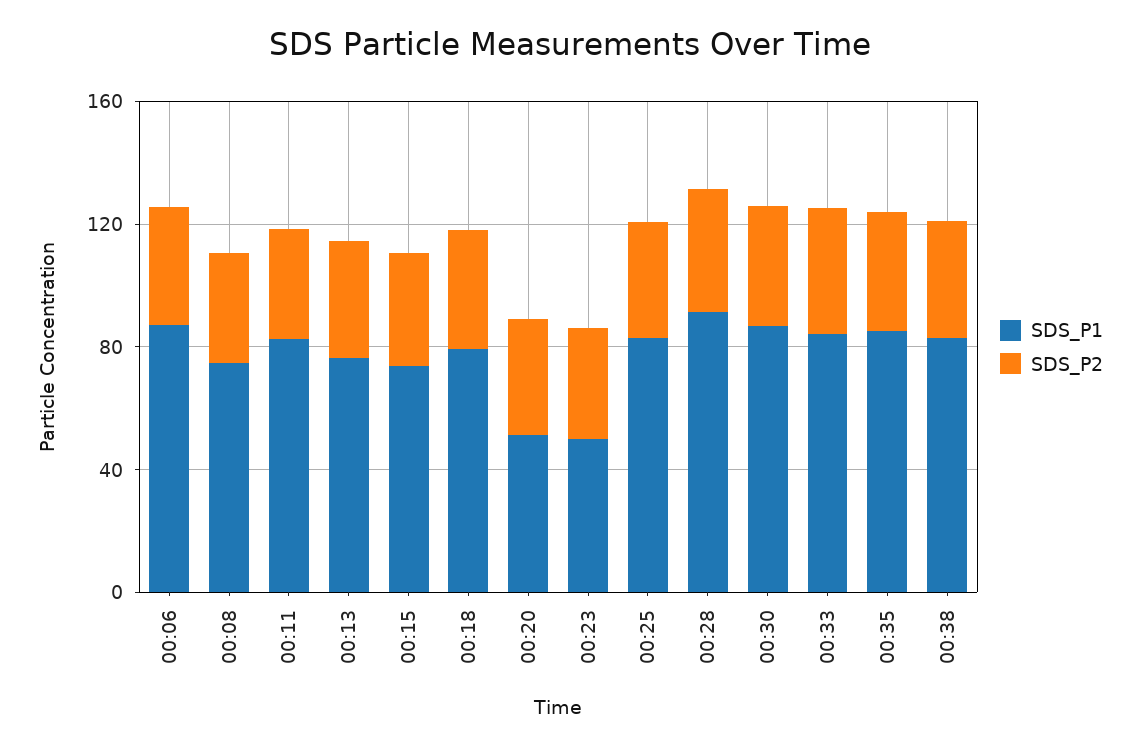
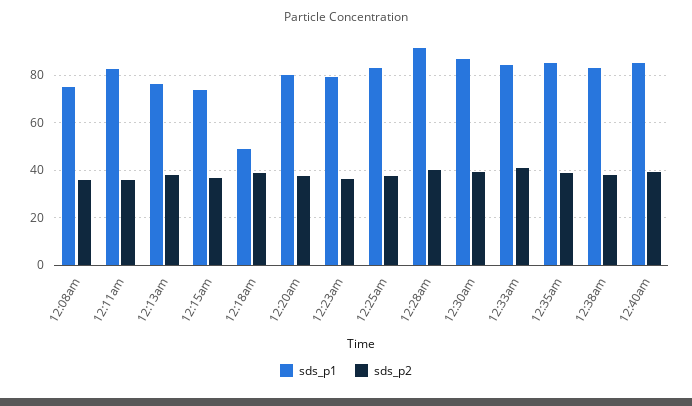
SDS_P1, 00:06: 90 -> none
SDS_P2, 00:06: 40 -> none
SDS_P1, 00:18: 80 -> 50
SDS_P1, 00:20: 50 -> 80
SDS_P1, 00:23: 50 -> 80
SDS_P1, 12:40am: none -> 85
SDS_P2, 12:40am: none -> 40

